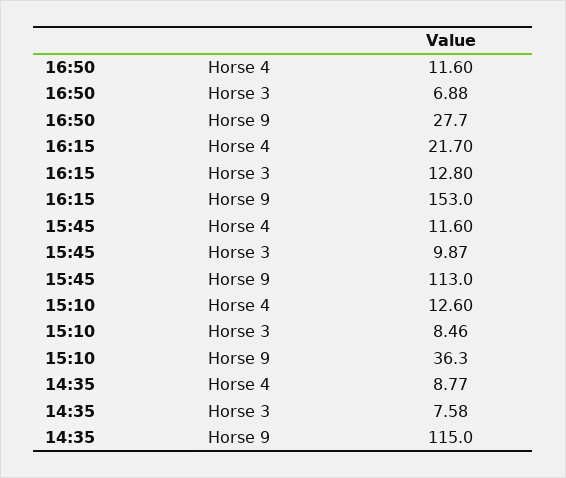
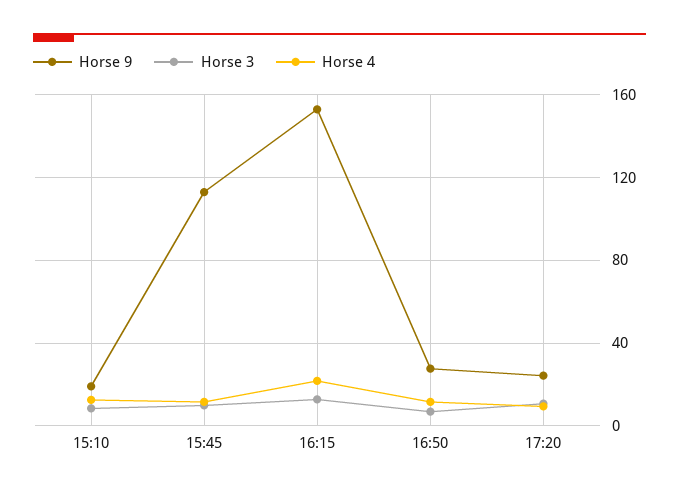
Horse 9, 15:10: 36.3 -> 20
Horse 4, 14:35: 8.77 -> none
Horse 3, 14:35: 7.58 -> none
Horse 9, 14:35: 115 -> none
Horse 9, 17:20: none -> 25
Horse 3, 17:20: none -> 10
Horse 4, 17:20: none -> 10

